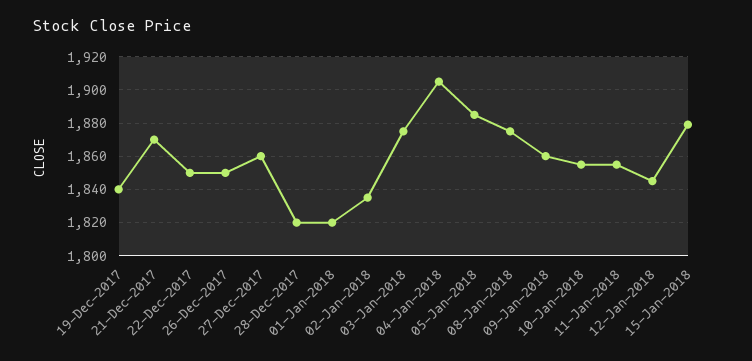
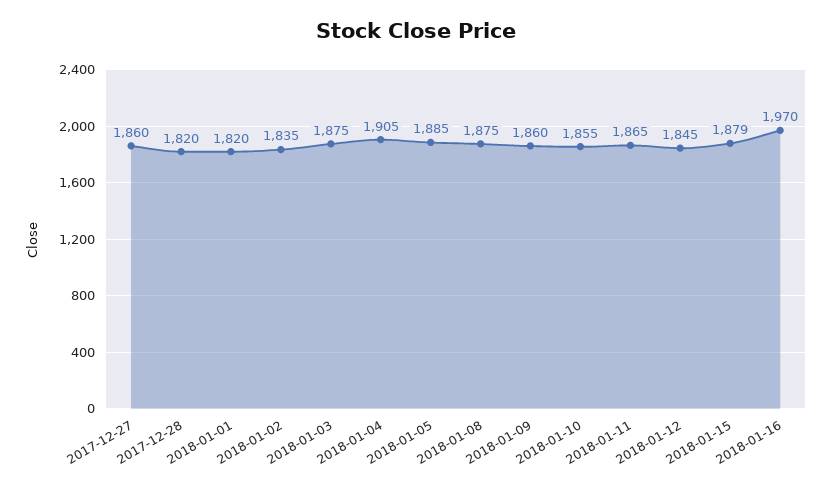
19-Dec-2017: 1840 -> none
21-Dec-2017: 1870 -> none
22-Dec-2017: 1850 -> none
26-Dec-2017: 1850 -> none
11-Jan-2018: 1855 -> 1865
2018-01-16: none -> 1970

